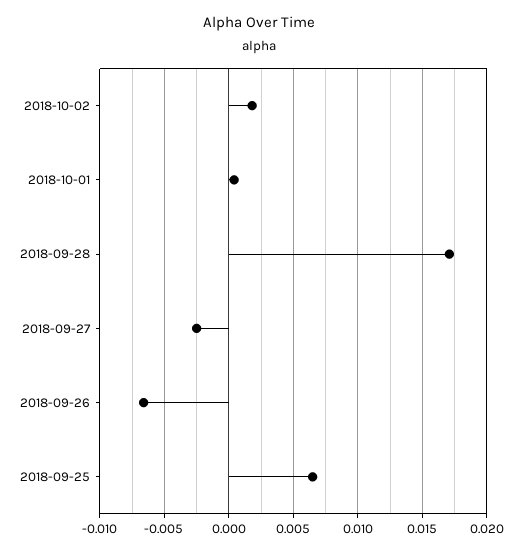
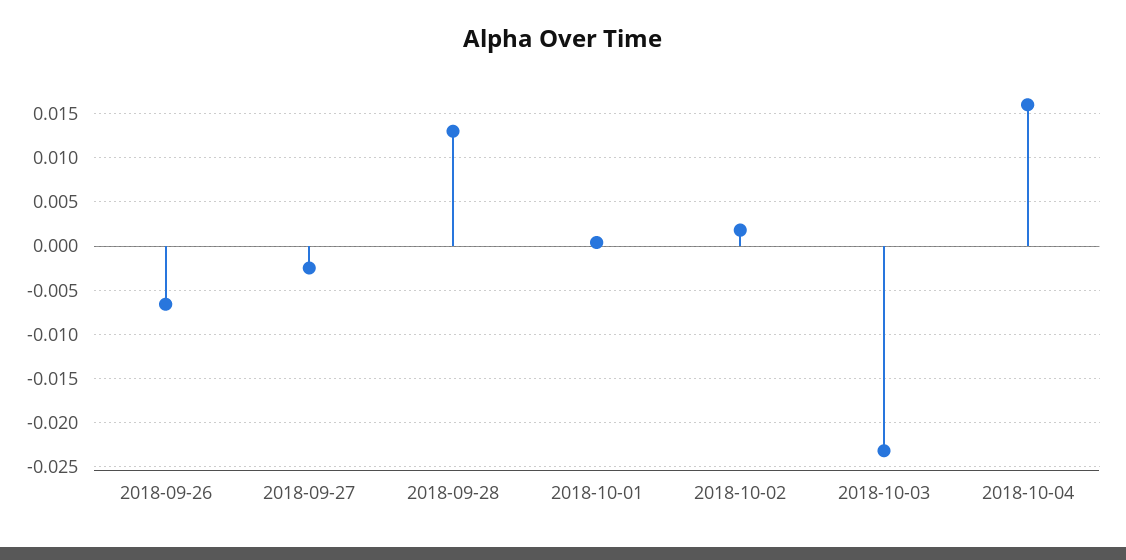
2018-09-28: 0.017 -> 0.013
2018-09-25: 0.0065 -> none
2018-10-03: none -> -0.023
2018-10-04: none -> 0.016

